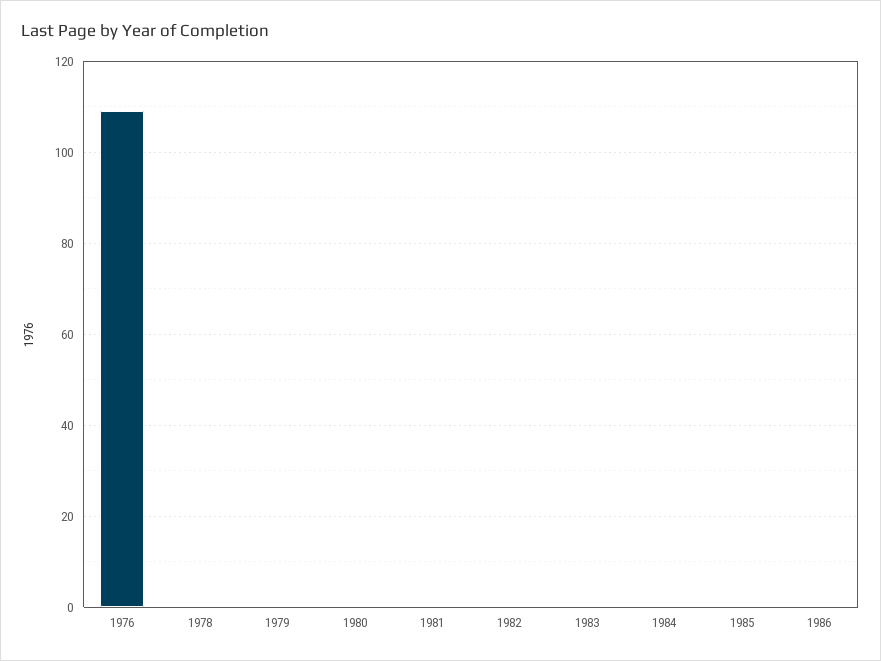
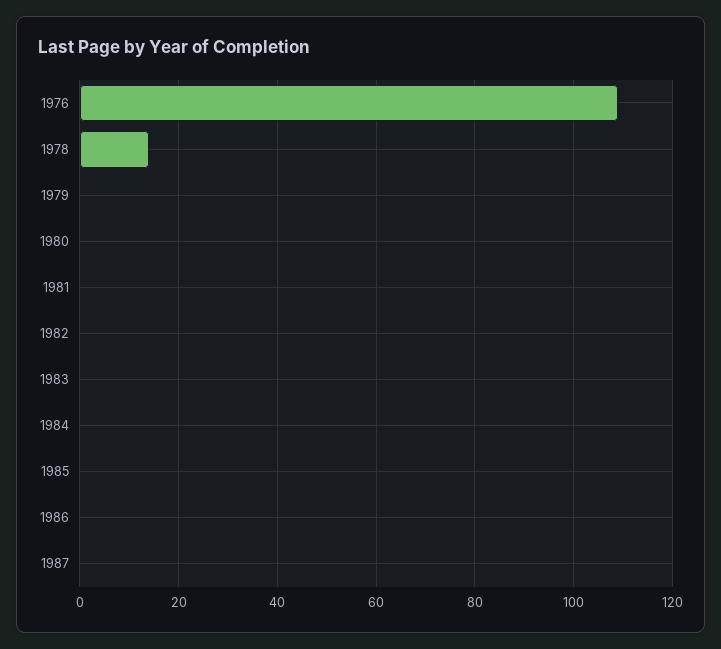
1978: 0 -> 15
1987: none -> 0

